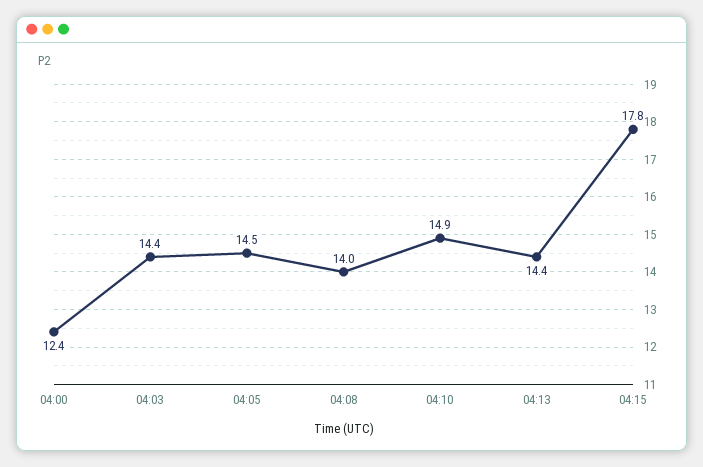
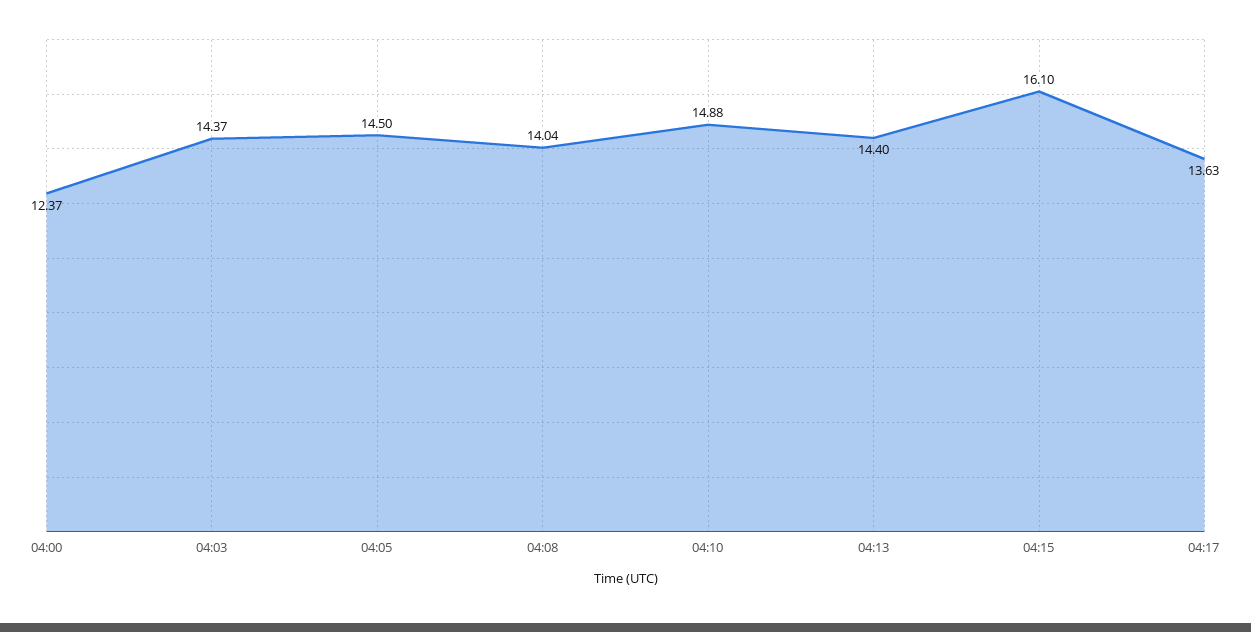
04:15: 17.8 -> 16.1
04:17: none -> 13.63

